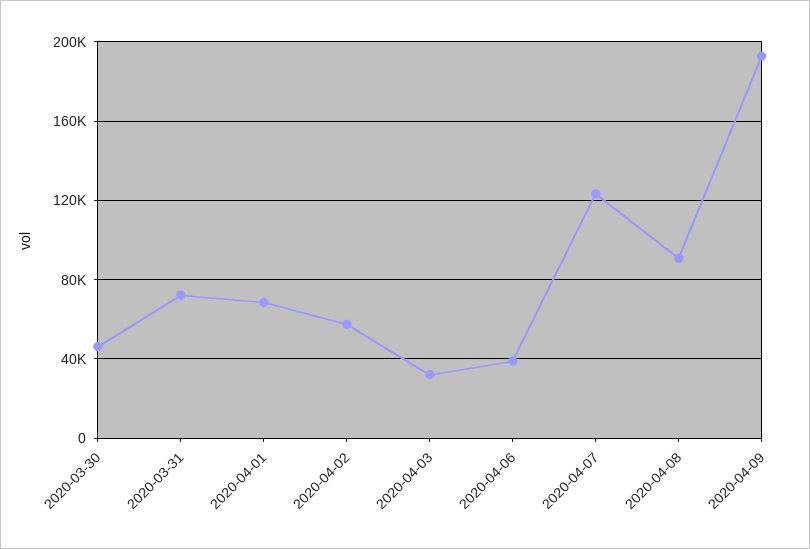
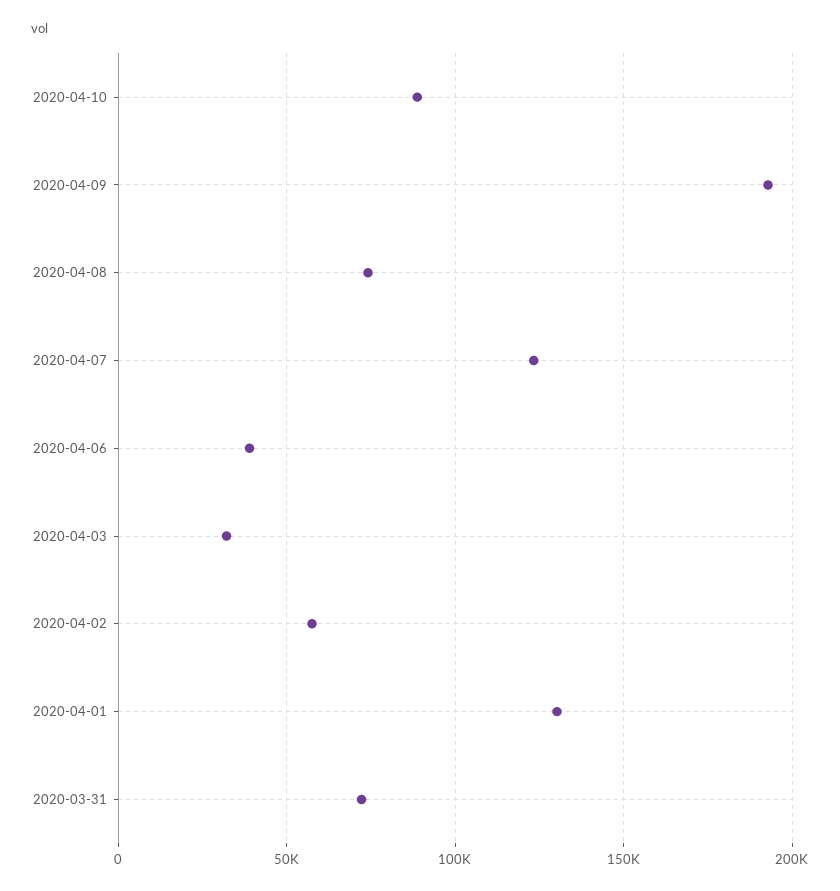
2020-03-30: 45000 -> none
2020-04-01: 70000 -> 130000
2020-04-08: 90000 -> 75000
2020-04-10: none -> 90000

